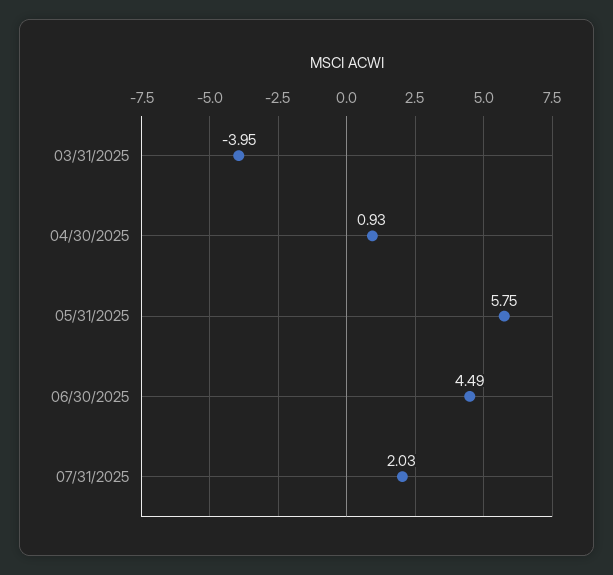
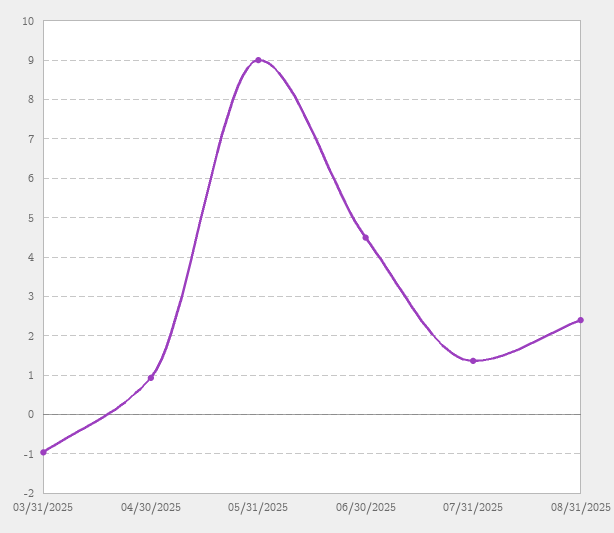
03/31/2025: -3.95 -> -1
05/31/2025: 5.75 -> 9
07/31/2025: 2.03 -> 1.4
08/31/2025: none -> 2.4

